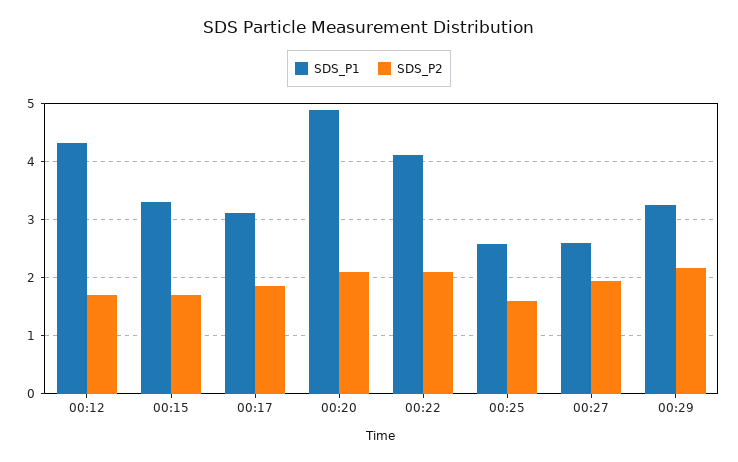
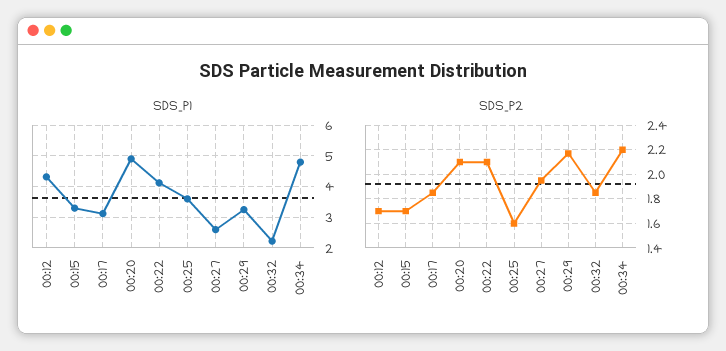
SDS_P1, 00:25: 2.6 -> 3.6
SDS_P1, 00:32: none -> 2.2
SDS_P1, 00:34: none -> 4.8
SDS_P2, 00:32: none -> 1.85
SDS_P2, 00:34: none -> 2.2

